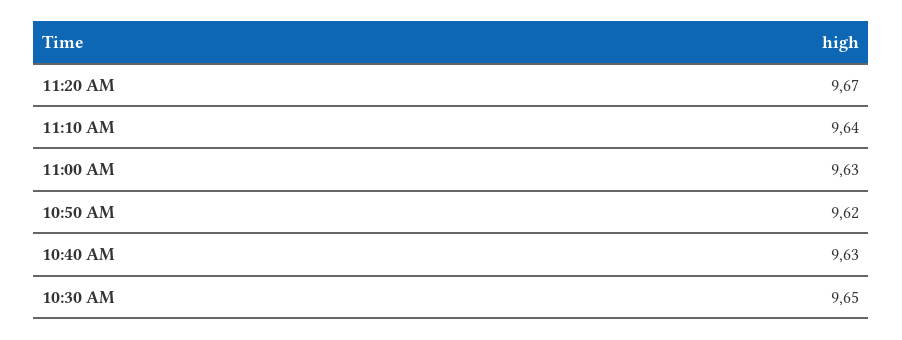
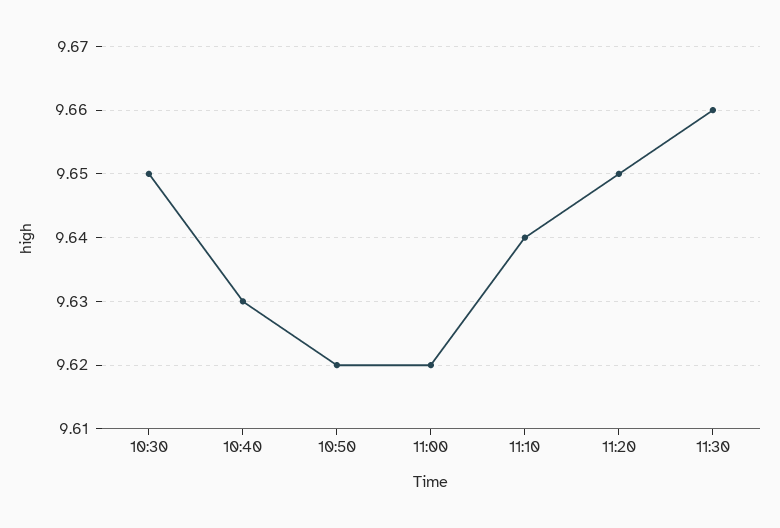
11:20 AM: 9.67 -> 9.65
11:00 AM: 9.63 -> 9.62
11:30: none -> 9.66

